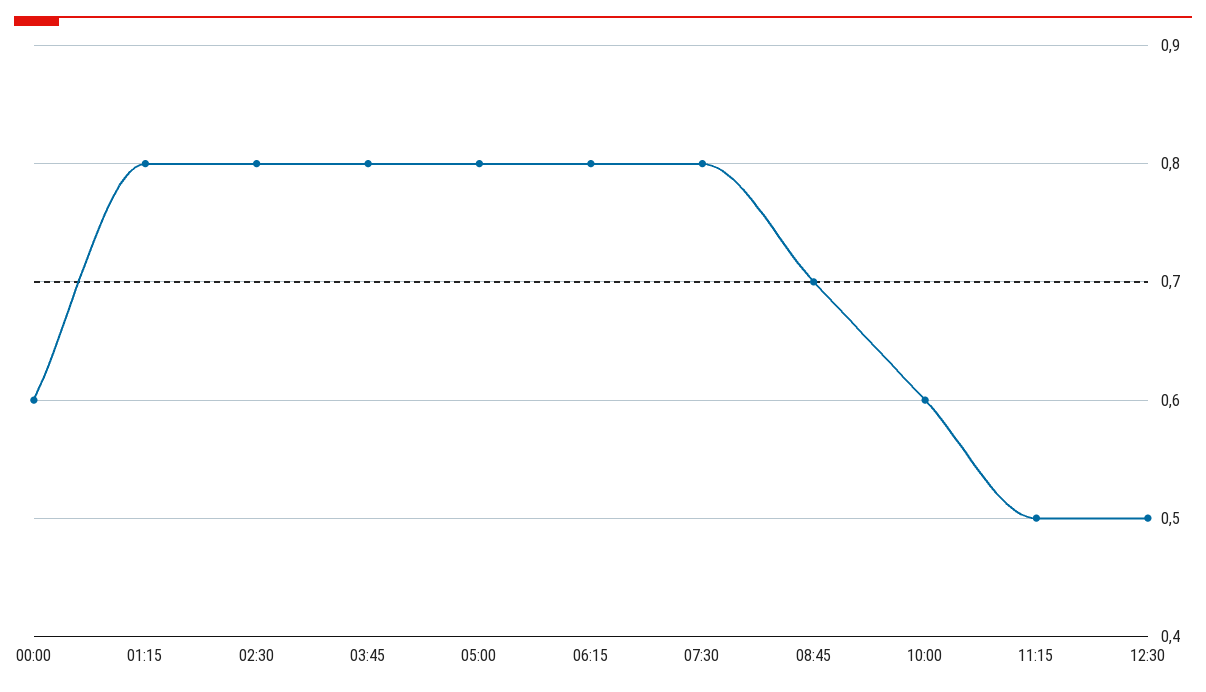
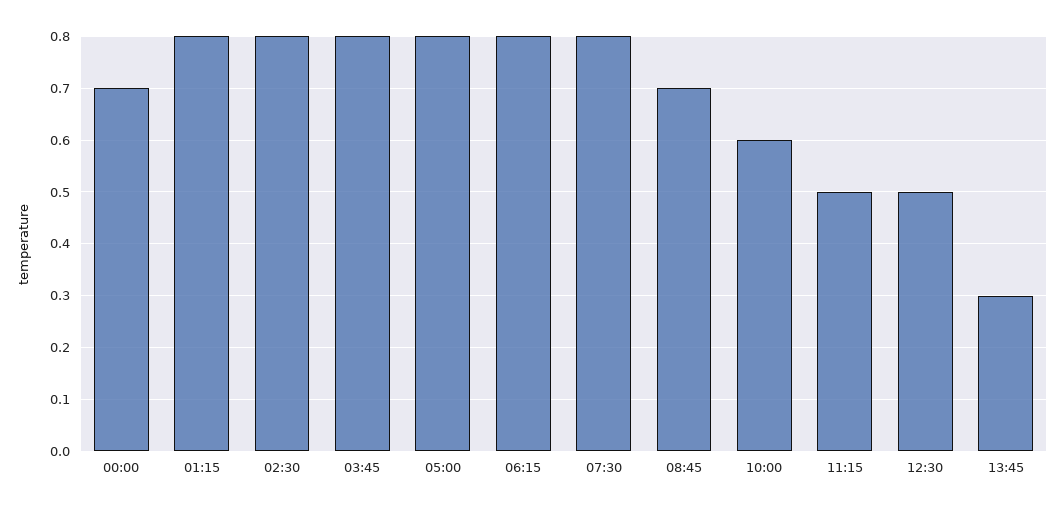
00:00: 0.6 -> 0.7
13:45: none -> 0.3

